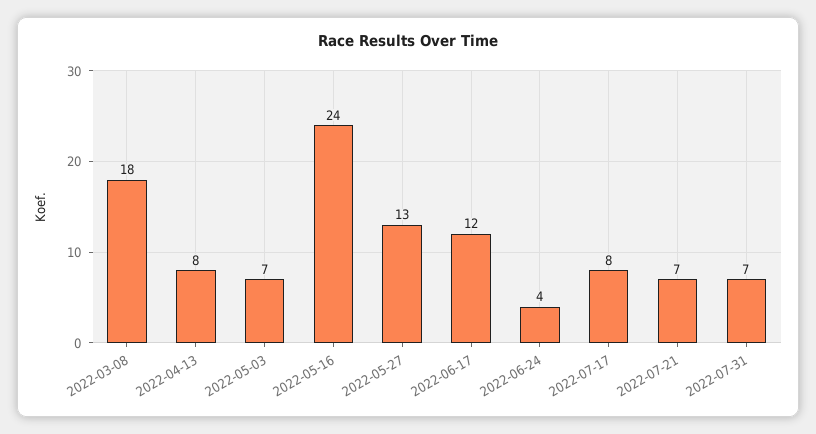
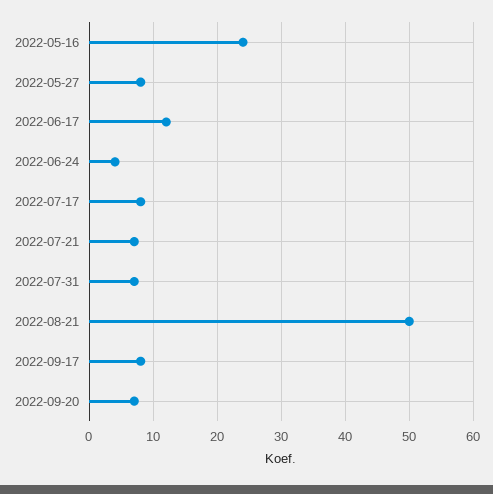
2022-03-08: 18 -> none
2022-04-13: 8 -> none
2022-05-03: 7 -> none
2022-05-27: 13 -> 8
2022-08-21: none -> 50
2022-09-17: none -> 8
2022-09-20: none -> 7

